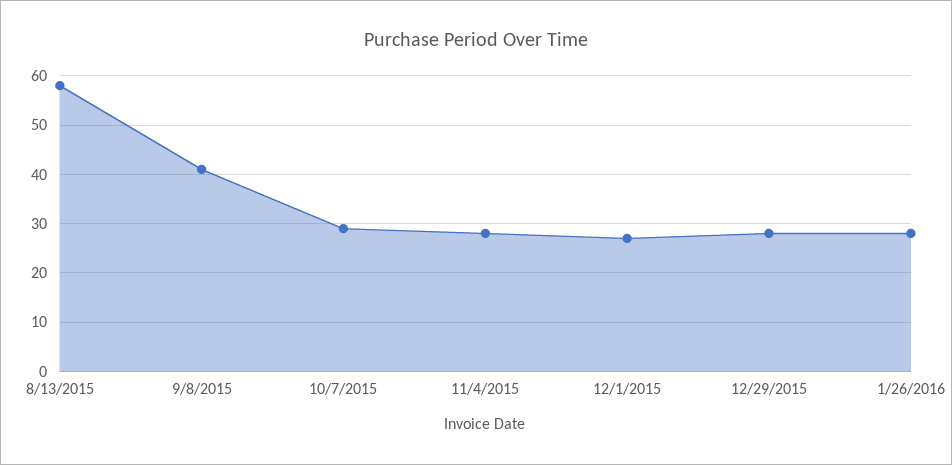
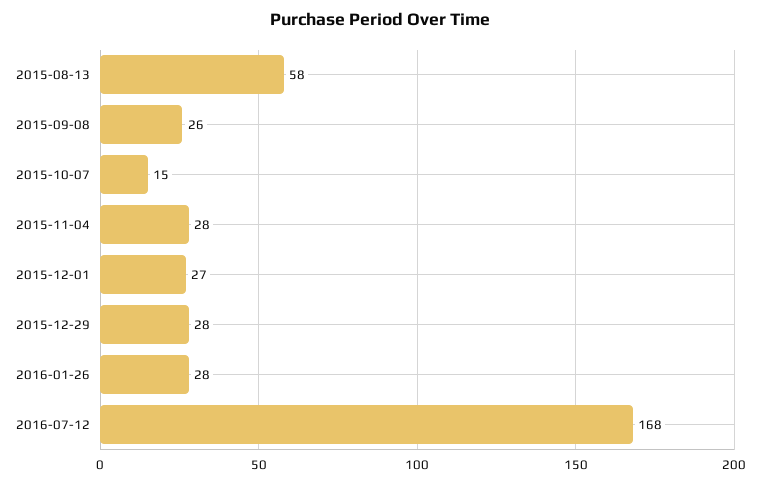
9/8/2015: 40 -> 26
10/7/2015: 30 -> 15
2016-07-12: none -> 168

